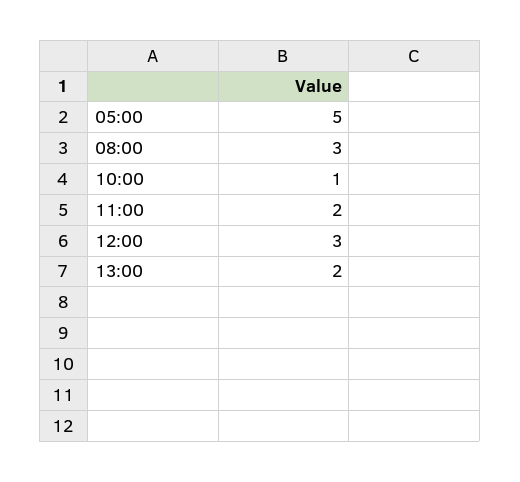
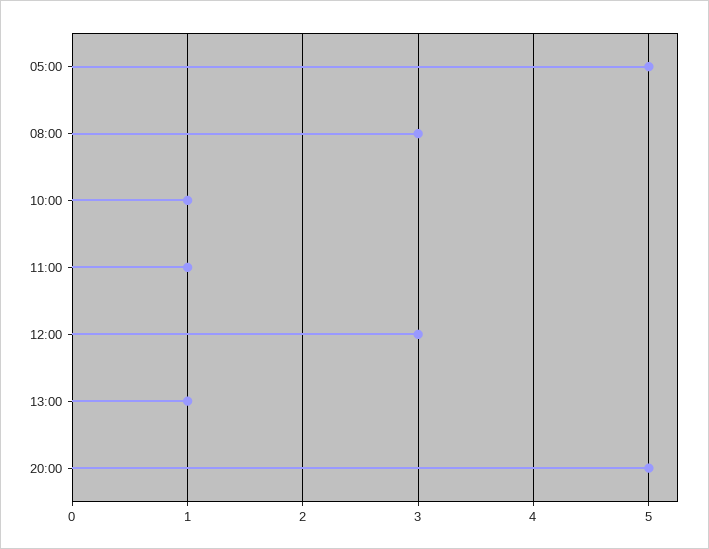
11:00: 2 -> 1
13:00: 2 -> 1
20:00: none -> 5

